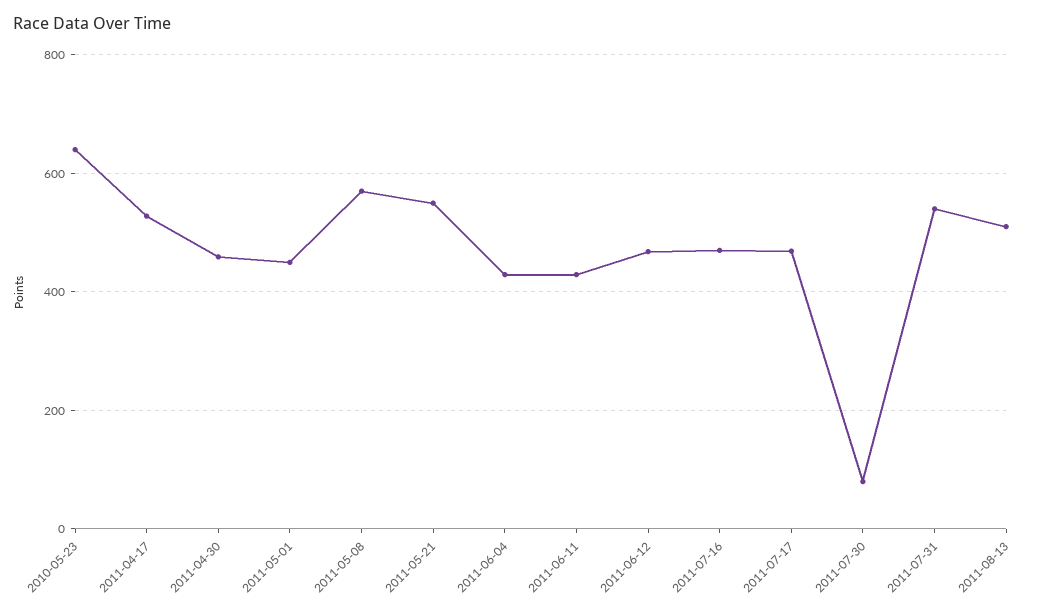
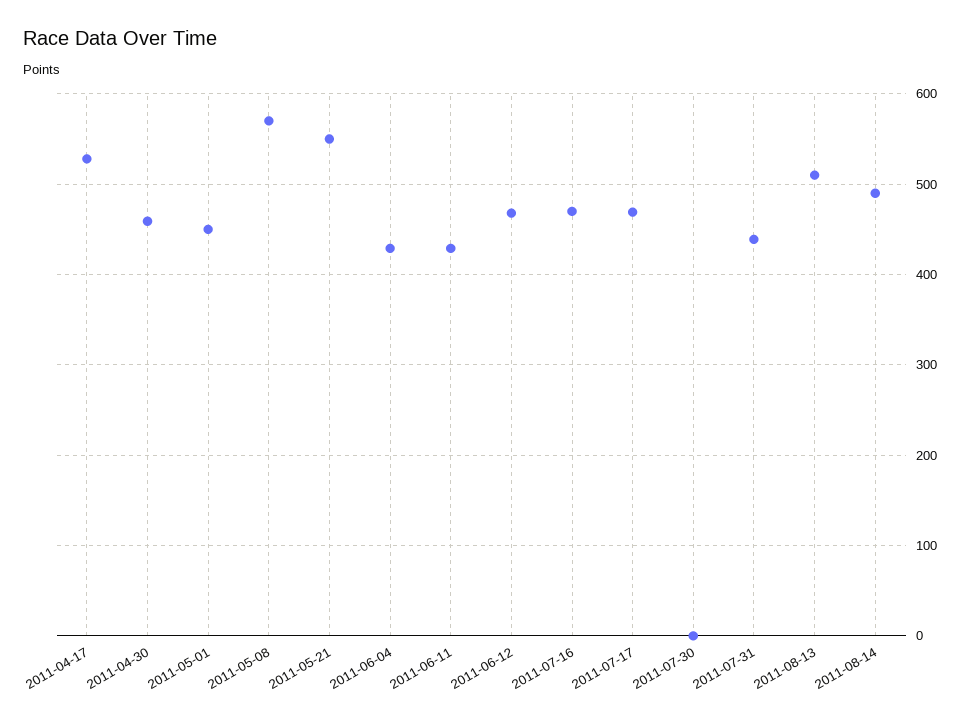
2010-05-23: 640 -> none
2011-07-30: 80 -> 0
2011-07-31: 540 -> 440
2011-08-14: none -> 490

